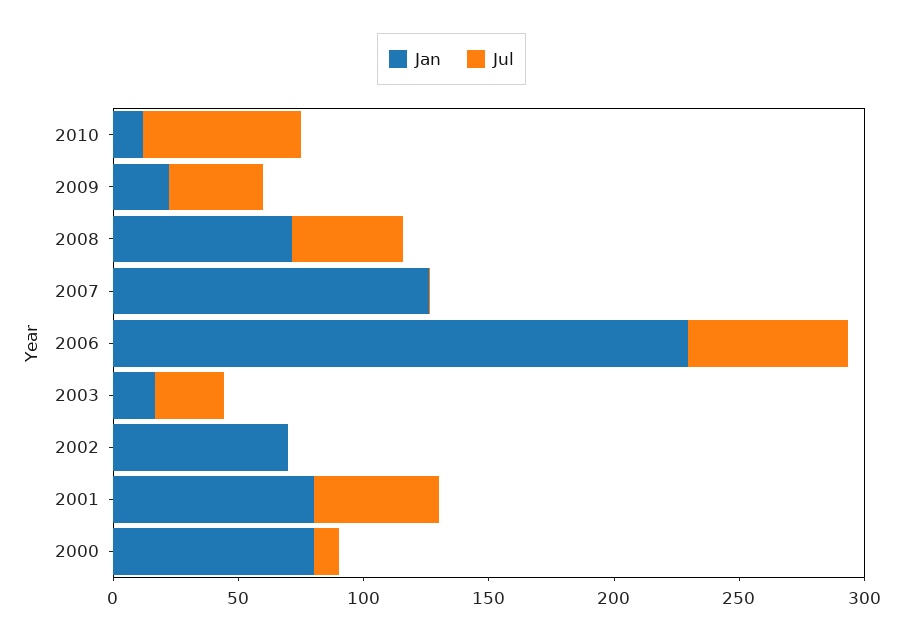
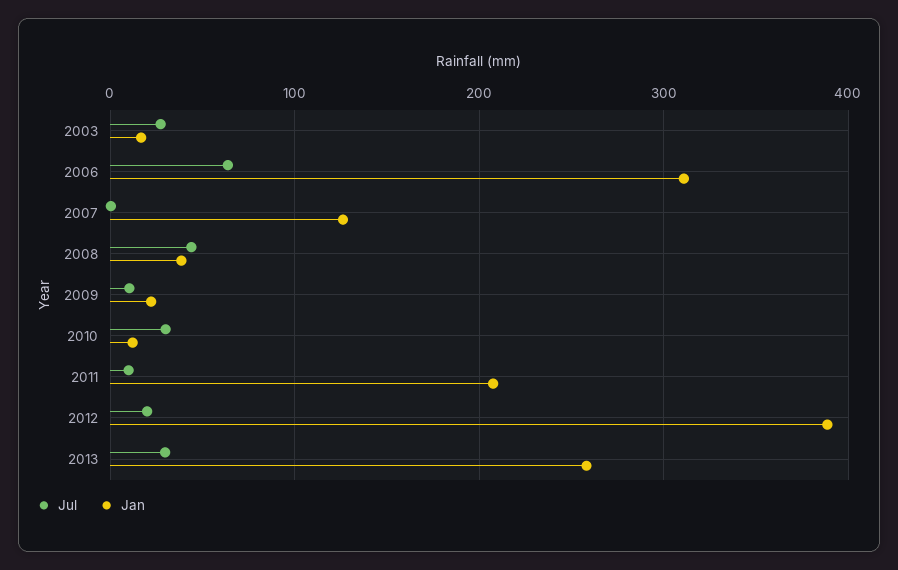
Jul, 2010: 60 -> 30
Jul, 2009: 40 -> 10
Jan, 2008: 70 -> 40
Jan, 2006: 230 -> 310
Jan, 2002: 70 -> none
Jul, 2002: 0 -> none
Jan, 2001: 80 -> none
Jul, 2001: 50 -> none
Jan, 2000: 80 -> none
Jul, 2000: 10 -> none
Jul, 2011: none -> 10
Jan, 2011: none -> 210
Jul, 2012: none -> 20
Jan, 2012: none -> 390
Jul, 2013: none -> 30
Jan, 2013: none -> 260

